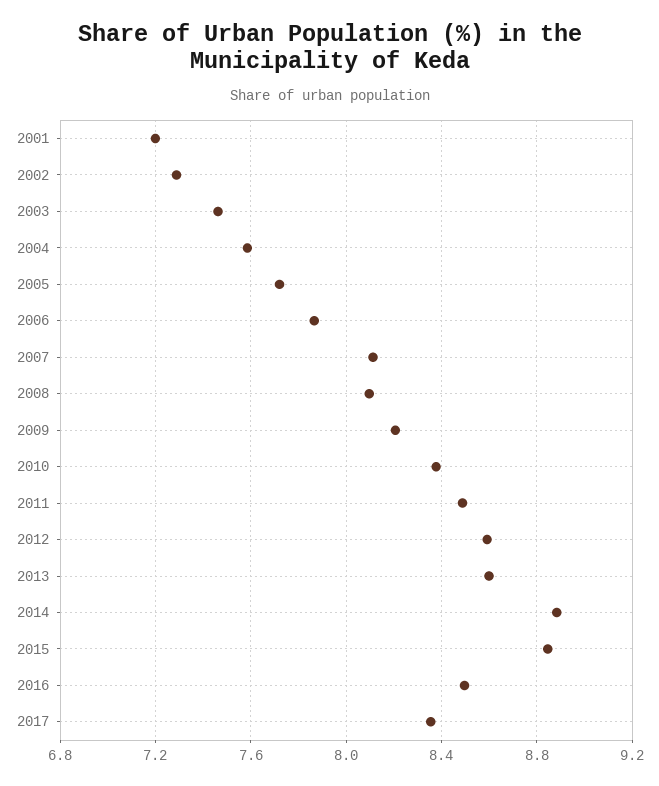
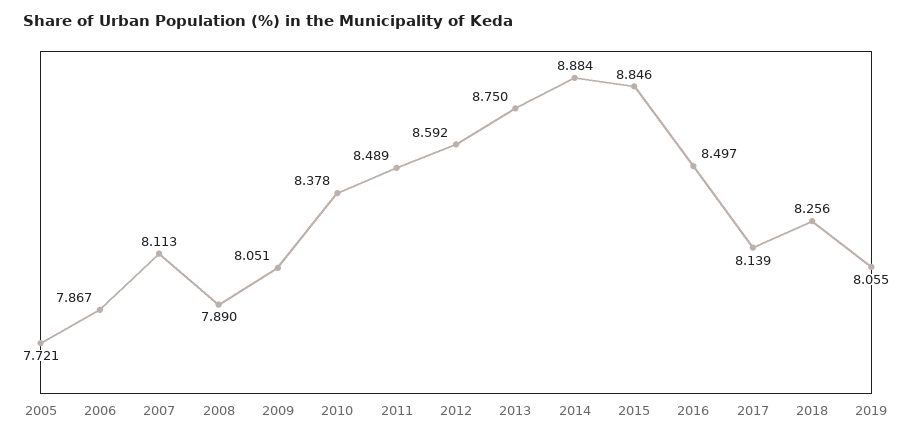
2001: 7.2 -> none
2002: 7.3 -> none
2003: 7.45 -> none
2004: 7.6 -> none
2008: 8.1 -> 7.89
2009: 8.2 -> 8.051
2013: 8.6 -> 8.75
2017: 8.35 -> 8.139
2018: none -> 8.256
2019: none -> 8.055

